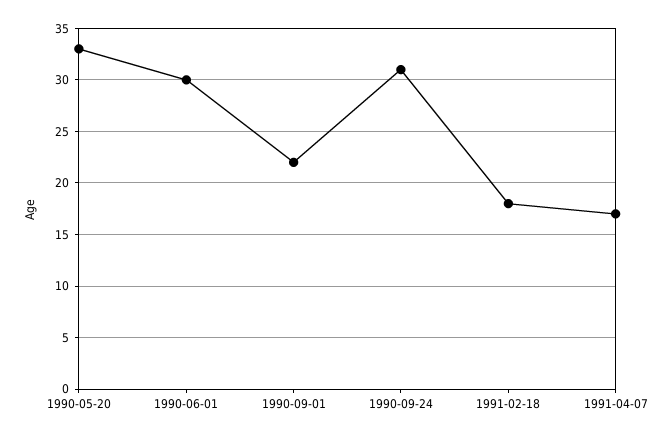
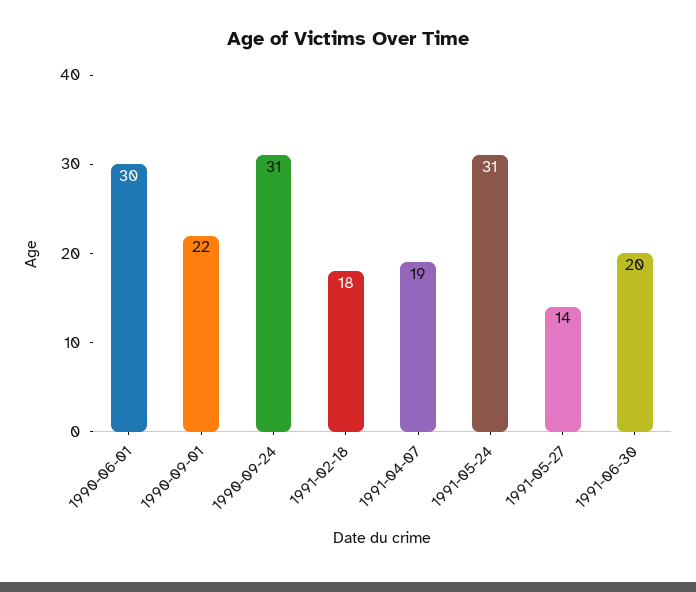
1990-05-20: 33 -> none
1991-04-07: 17 -> 19
1991-05-24: none -> 31
1991-05-27: none -> 14
1991-06-30: none -> 20

